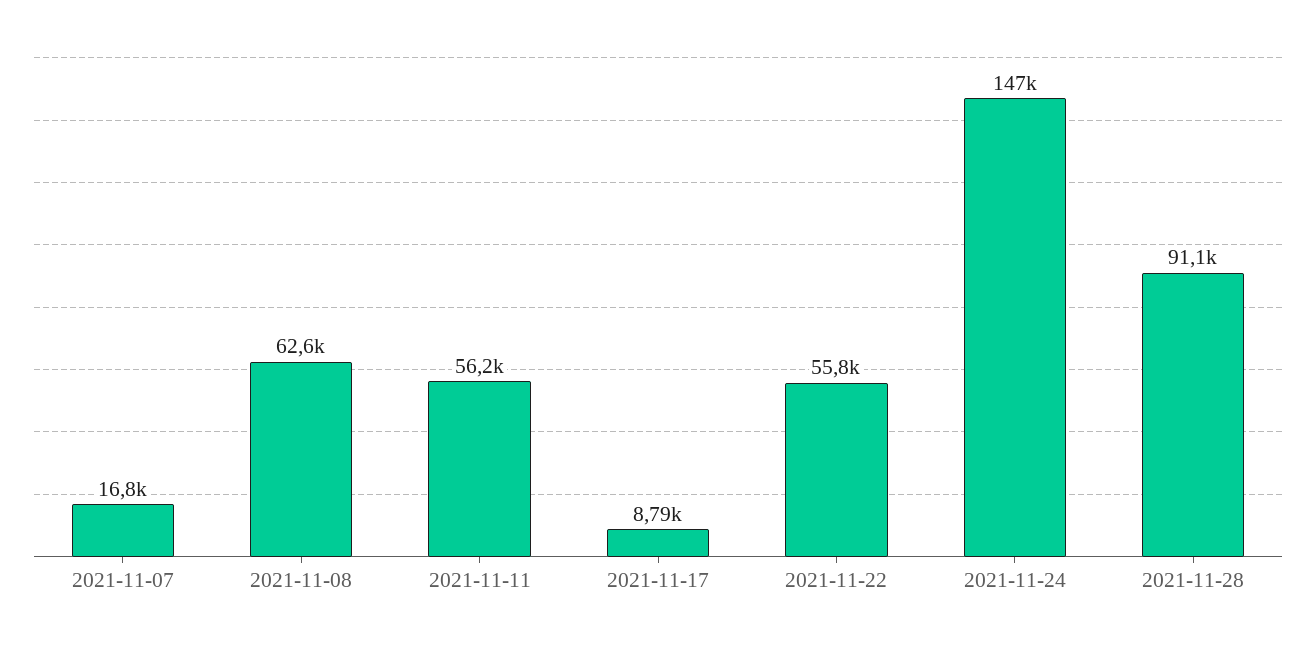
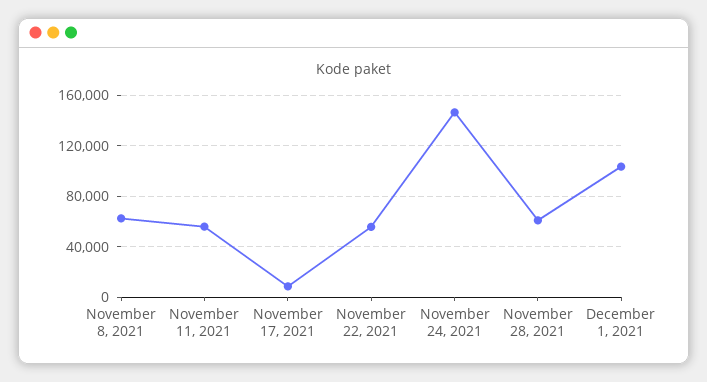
2021-11-07: 16800 -> none
2021-11-28: 91100 -> 60000
December 1, 2021: none -> 105000

